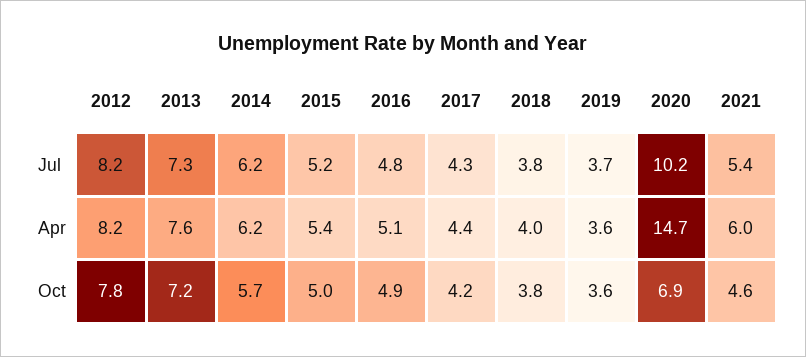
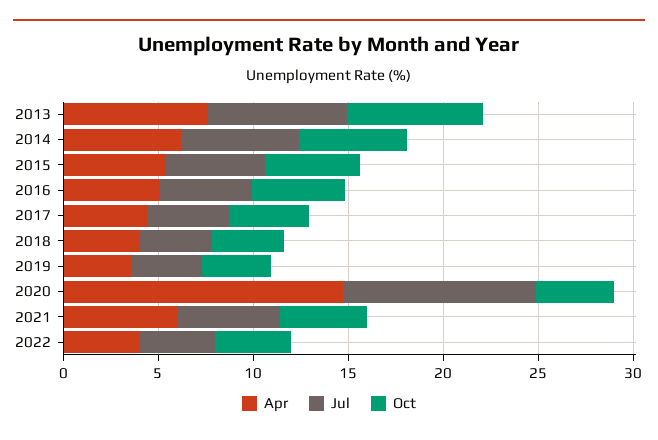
Jul, 2012: 8.2 -> none
Apr, 2012: 8.2 -> none
Oct, 2012: 7.8 -> none
Oct, 2020: 6.9 -> 4
Apr, 2022: none -> 4
Jul, 2022: none -> 4
Oct, 2022: none -> 4

